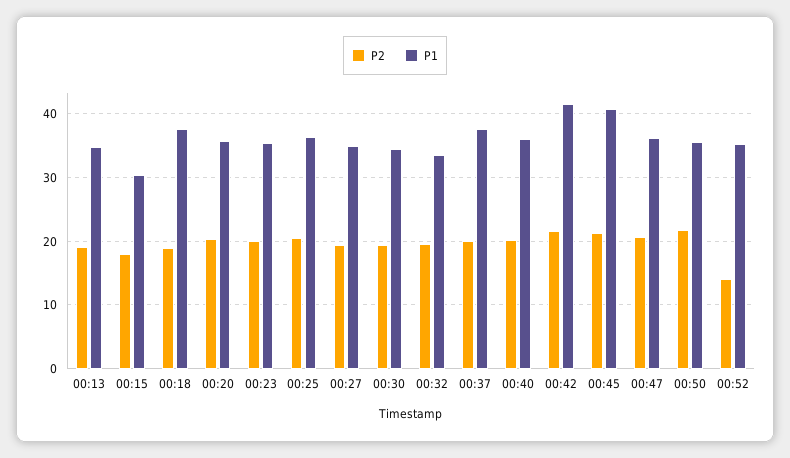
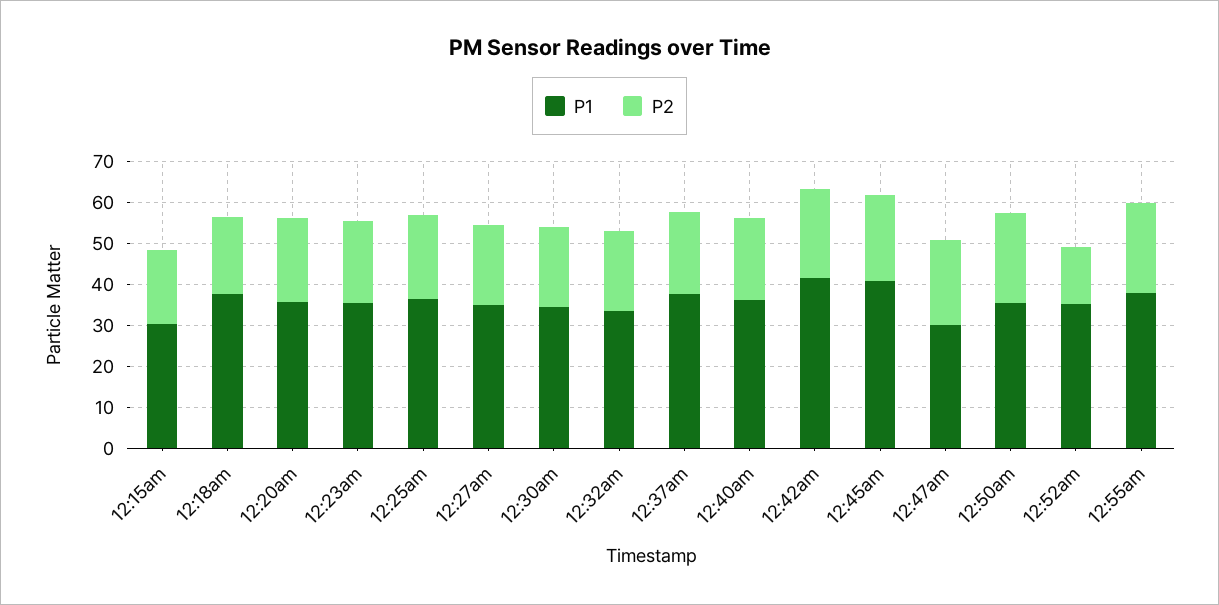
P2, 00:13: 19 -> none
P1, 00:13: 35 -> none
P1, 00:47: 36 -> 30
P1, 12:55am: none -> 38
P2, 12:55am: none -> 22

